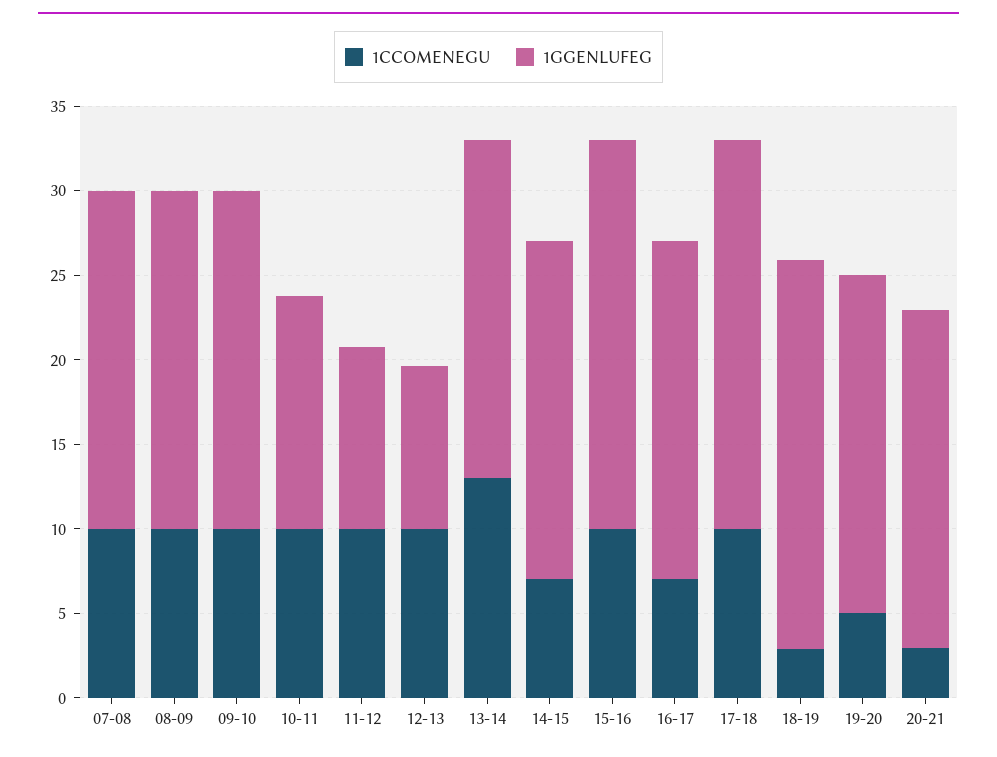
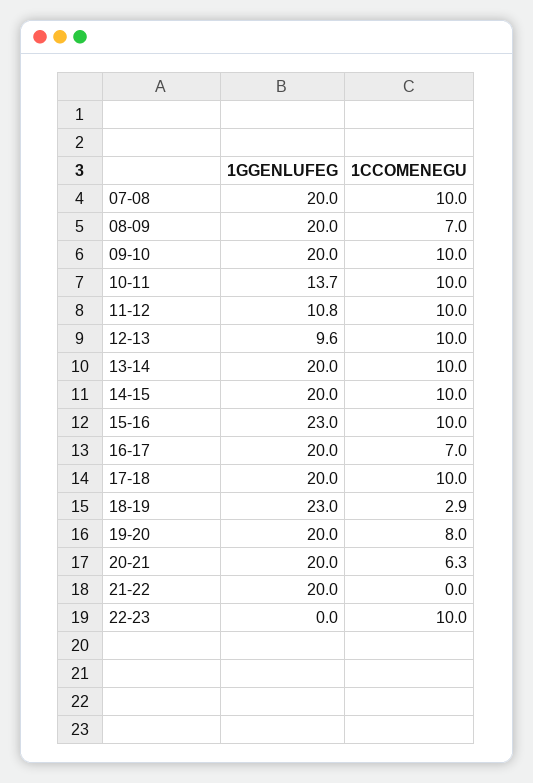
1CCOMENEGU, 08-09: 10 -> 7
1CCOMENEGU, 13-14: 13 -> 10
1CCOMENEGU, 14-15: 7 -> 10
1GGENLUFEG, 17-18: 23 -> 20
1CCOMENEGU, 19-20: 5 -> 8
1CCOMENEGU, 20-21: 3 -> 6.3
1GGENLUFEG, 21-22: none -> 20
1CCOMENEGU, 21-22: none -> 0
1GGENLUFEG, 22-23: none -> 0
1CCOMENEGU, 22-23: none -> 10

